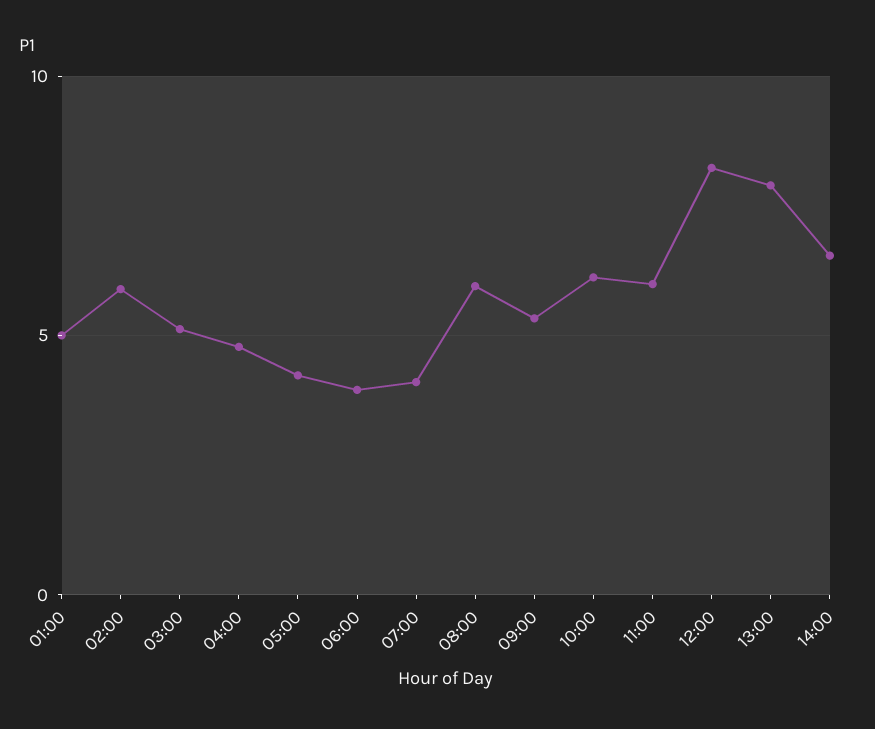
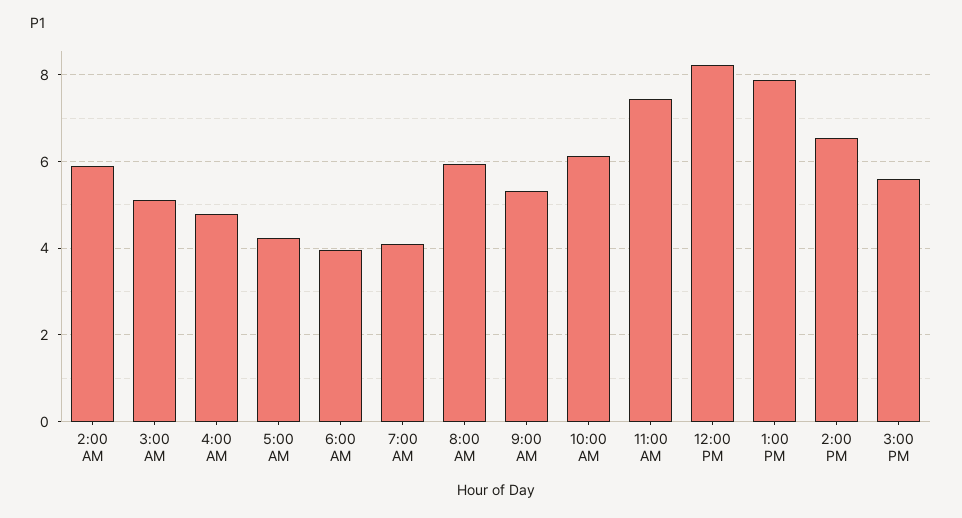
01:00: 5 -> none
11:00: 6 -> 7.4
3:00 PM: none -> 5.6

